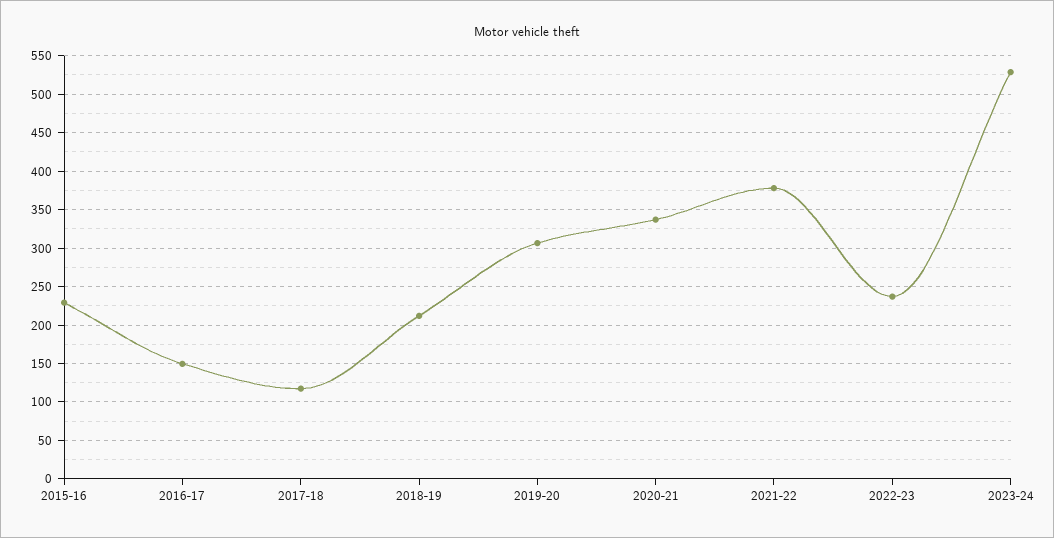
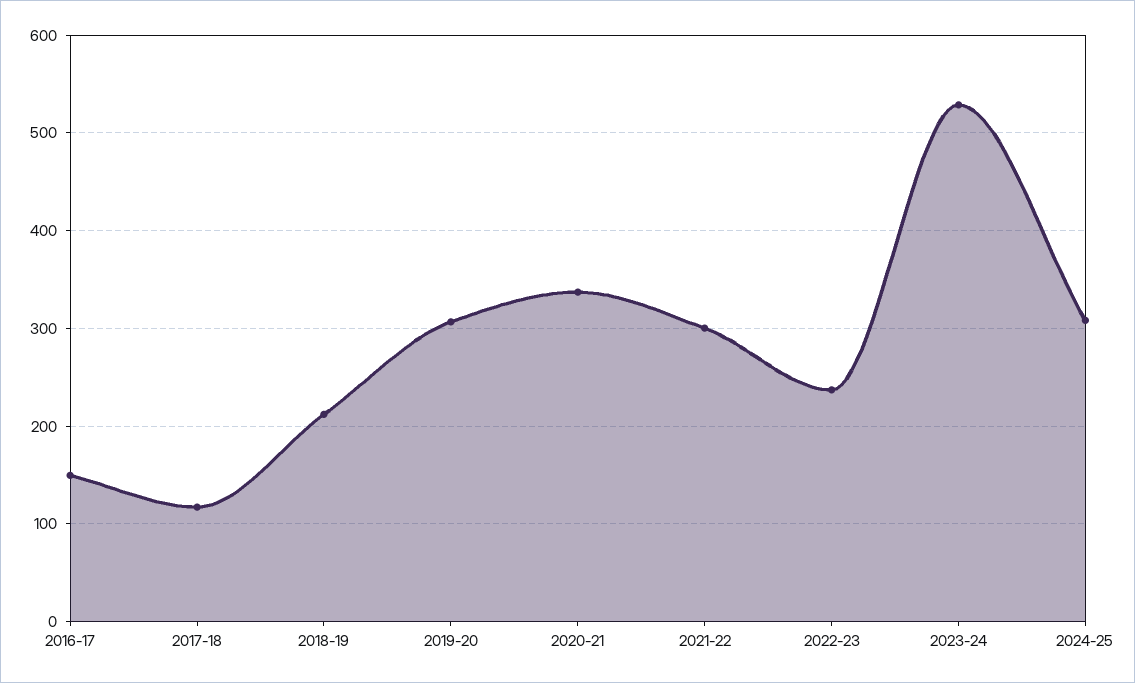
2015-16: 230 -> none
2021-22: 380 -> 300
2024-25: none -> 310

